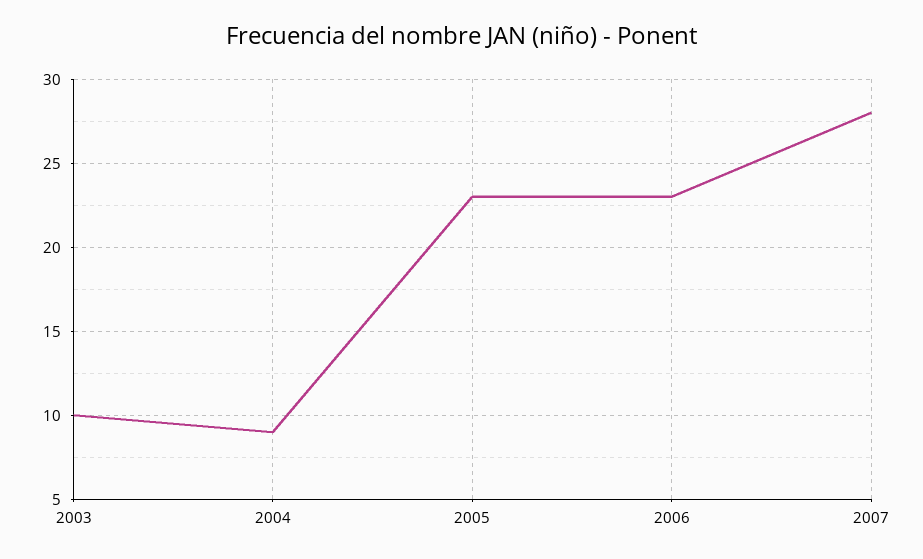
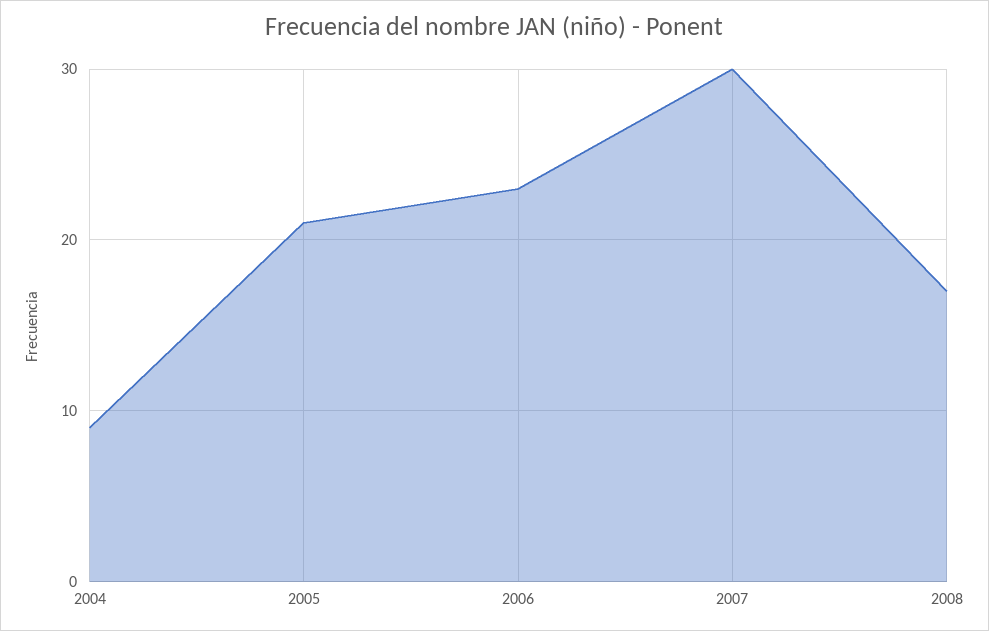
2003: 10 -> none
2005: 23 -> 21
2007: 28 -> 30
2008: none -> 17

